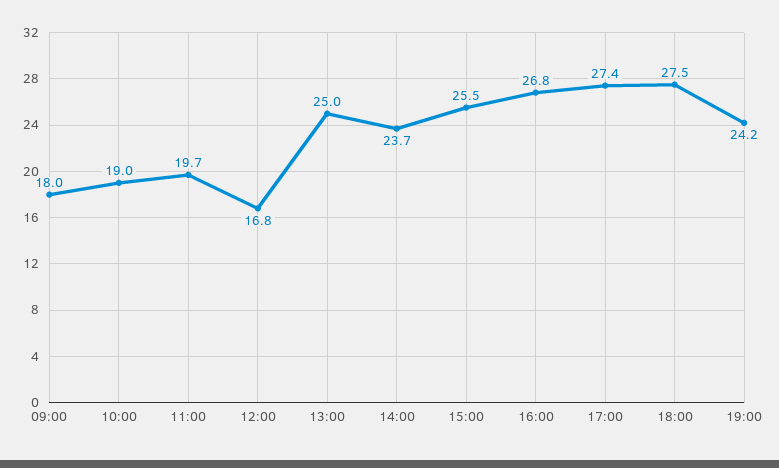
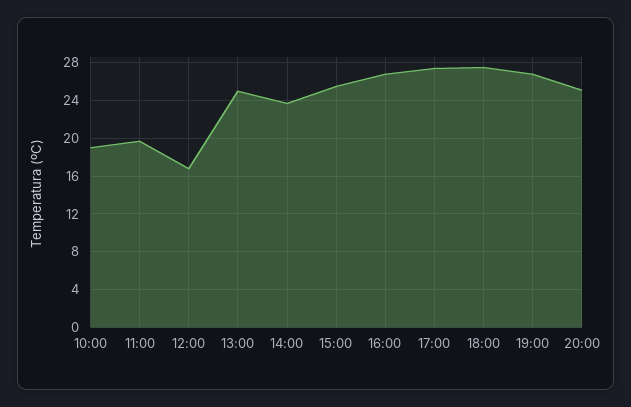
09:00: 18 -> none
19:00: 24.2 -> 27
20:00: none -> 25

